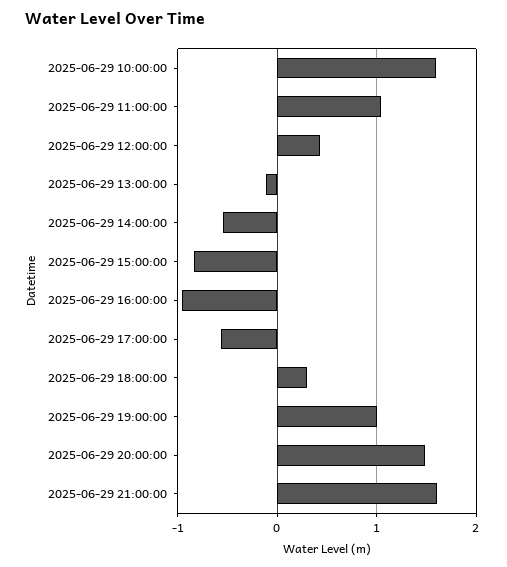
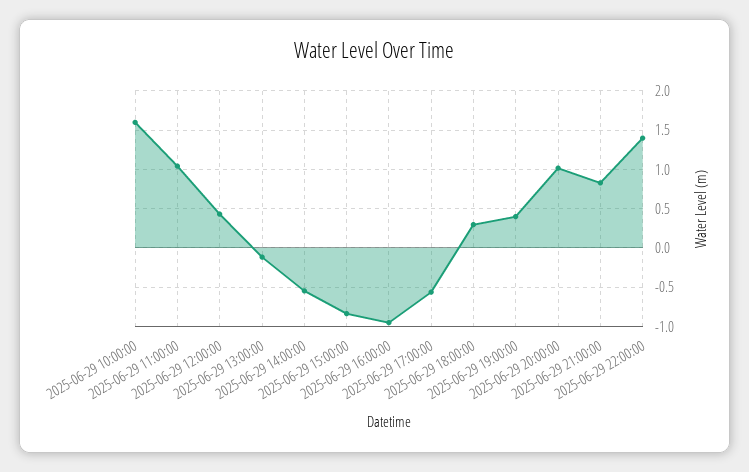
2025-06-29 19:00:00: 1 -> 0.4
2025-06-29 20:00:00: 1.5 -> 1
2025-06-29 21:00:00: 1.6 -> 0.8
2025-06-29 22:00:00: none -> 1.4

